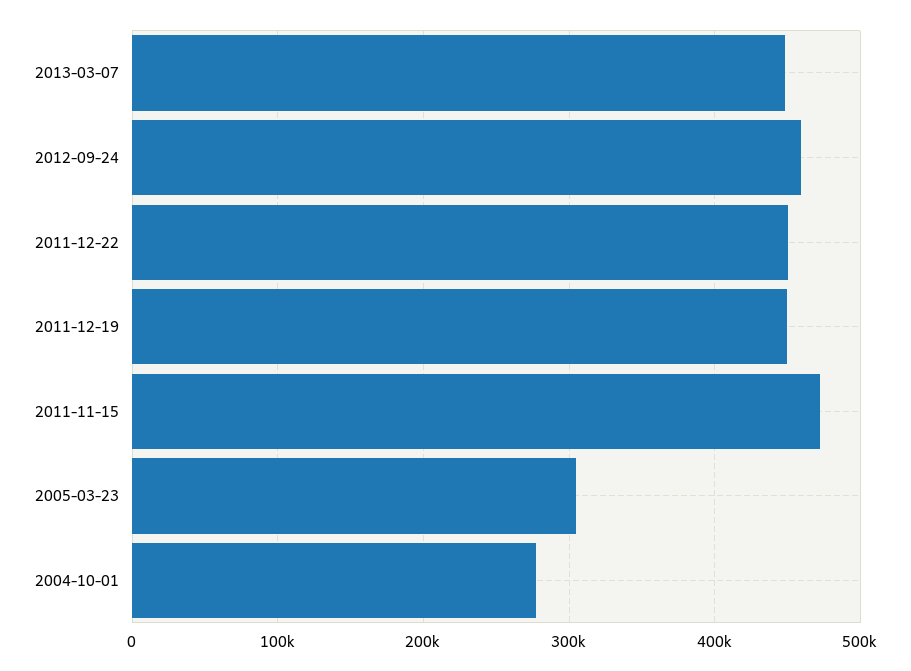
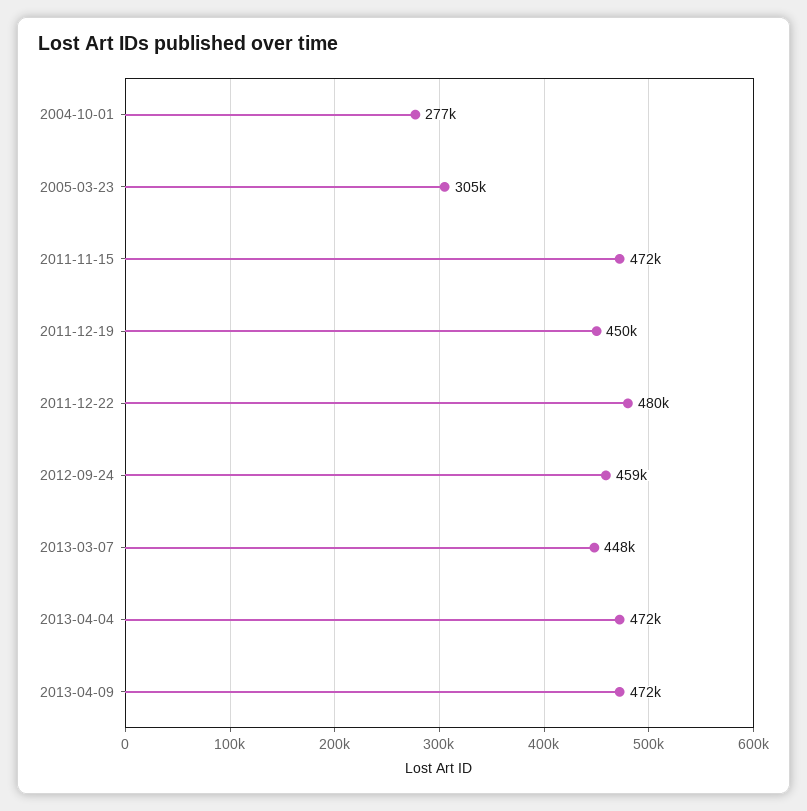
2011-12-22: 450000 -> 480000
2013-04-04: none -> 472000
2013-04-09: none -> 472000

